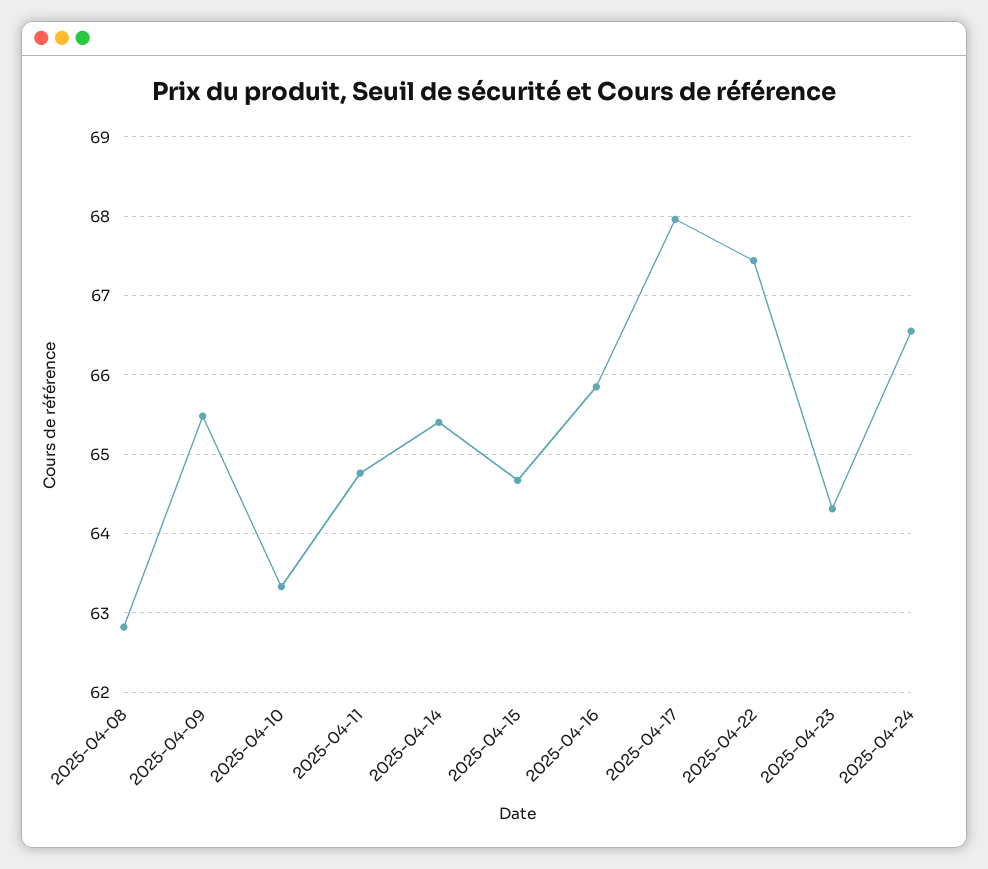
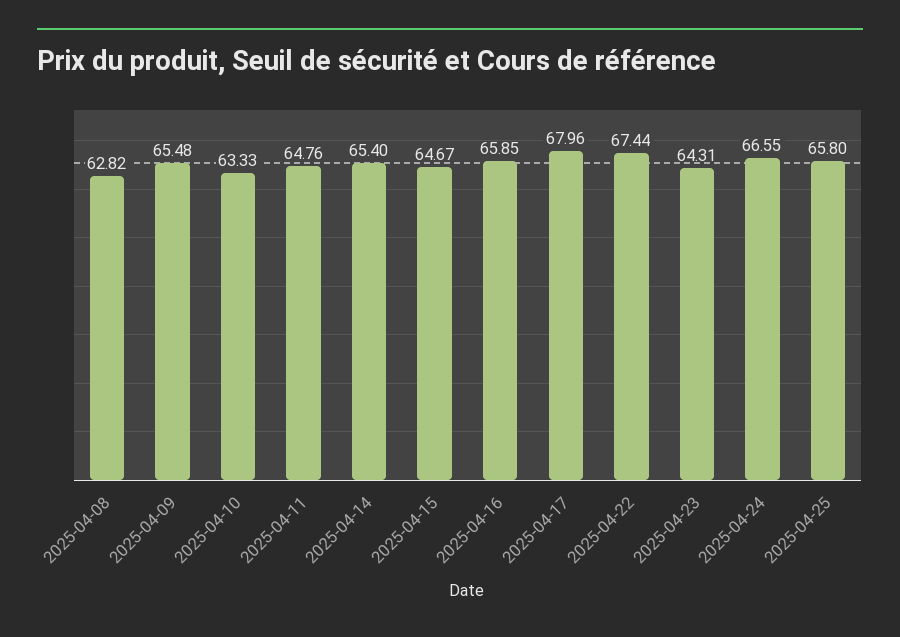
2025-04-25: none -> 65.8

